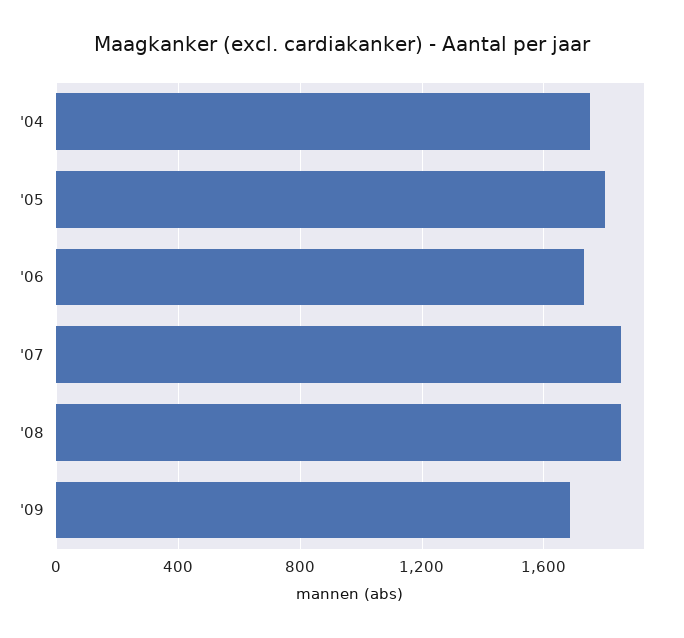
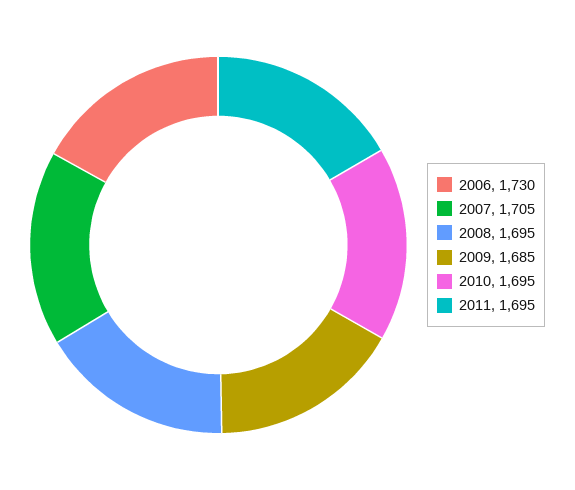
'04: 1750 -> none
'05: 1800 -> none
'07: 1850 -> 1705
'08: 1850 -> 1695
2010: none -> 1695
2011: none -> 1695

